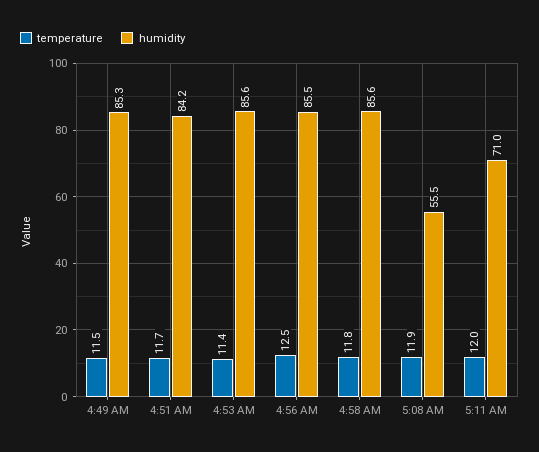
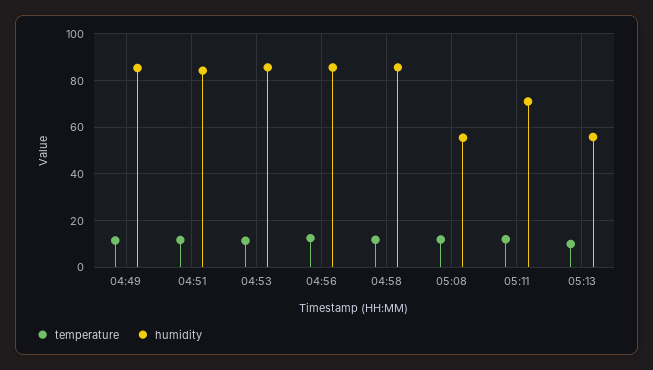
temperature, 05:13: none -> 10
humidity, 05:13: none -> 55

